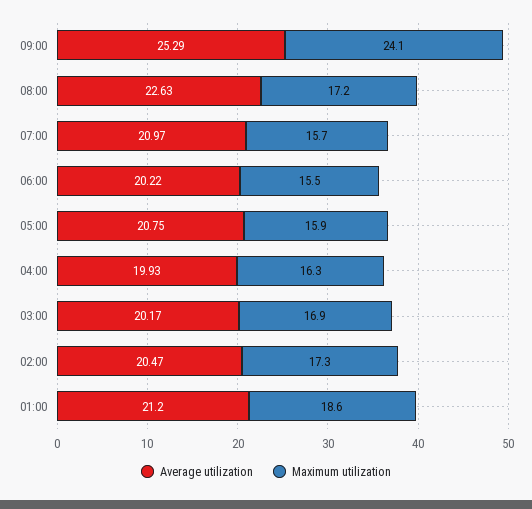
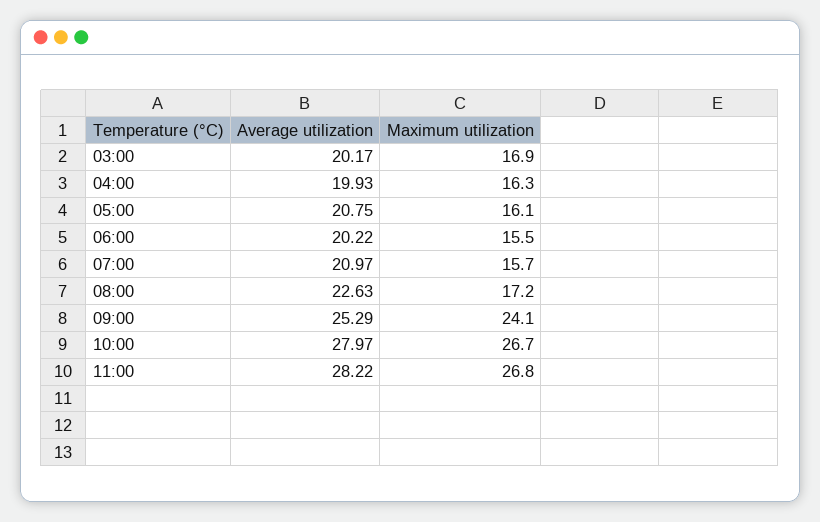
Maximum utilization, 05:00: 15.9 -> 16.1
Average utilization, 02:00: 20.47 -> none
Maximum utilization, 02:00: 17.3 -> none
Average utilization, 01:00: 21.2 -> none
Maximum utilization, 01:00: 18.6 -> none
Average utilization, 10:00: none -> 27.97
Maximum utilization, 10:00: none -> 26.7
Average utilization, 11:00: none -> 28.22
Maximum utilization, 11:00: none -> 26.8

